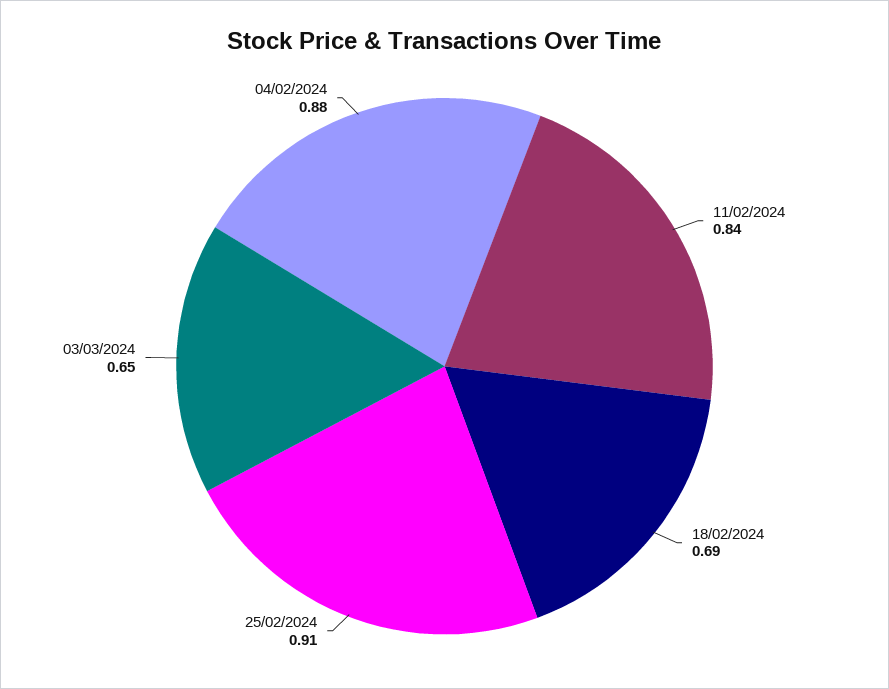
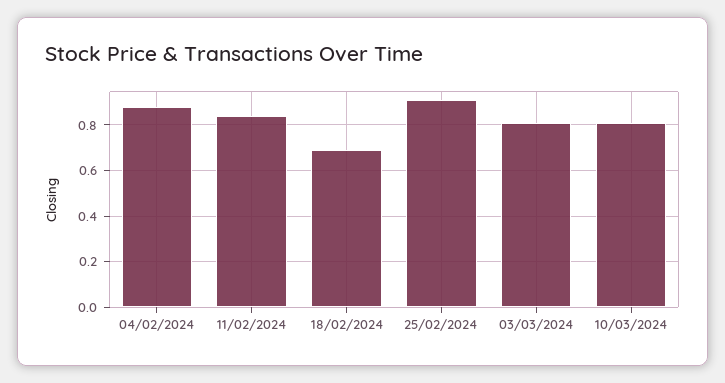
03/03/2024: 0.65 -> 0.8
10/03/2024: none -> 0.8

